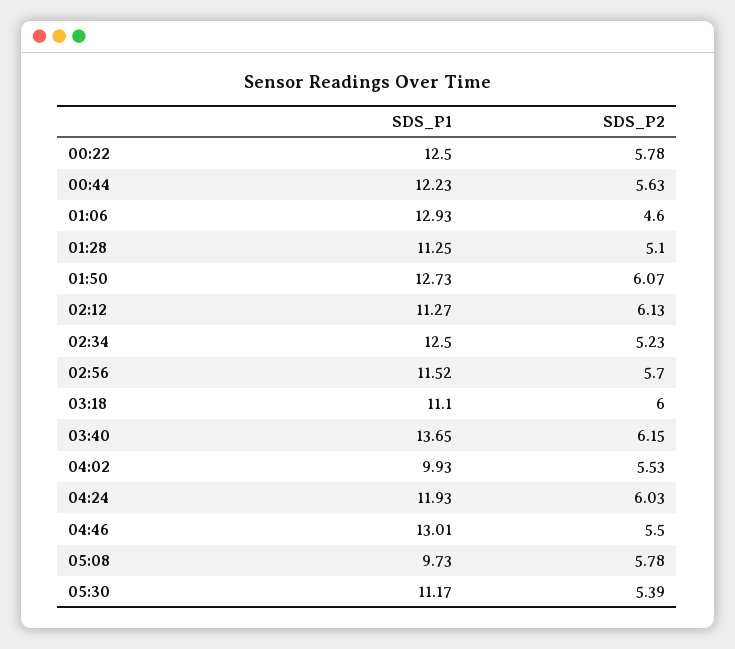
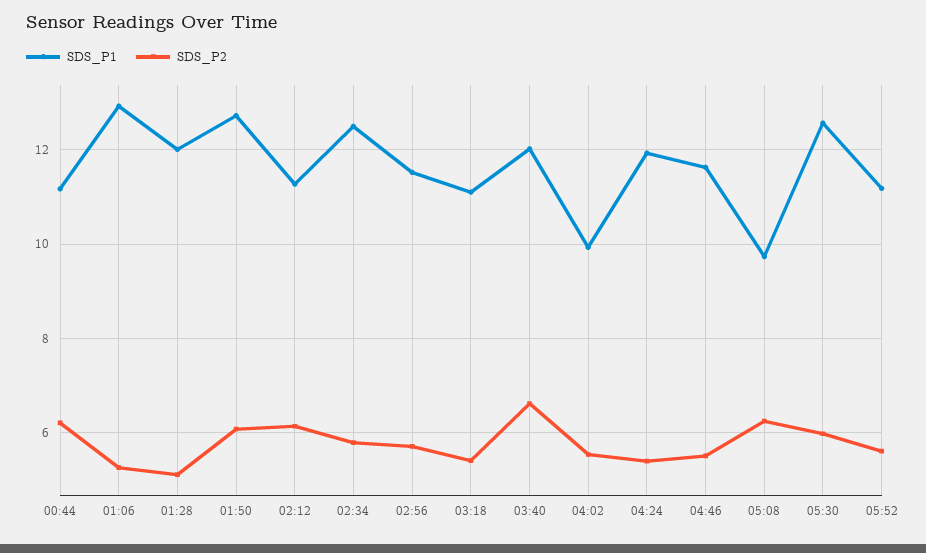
SDS_P1, 00:22: 12.5 -> none
SDS_P2, 00:22: 5.78 -> none
SDS_P1, 00:44: 12.23 -> 11.2
SDS_P2, 00:44: 5.63 -> 6.2
SDS_P2, 01:06: 4.6 -> 5.2
SDS_P1, 01:28: 11.25 -> 12
SDS_P2, 02:34: 5.23 -> 5.8
SDS_P2, 03:18: 6 -> 5.4
SDS_P1, 03:40: 13.65 -> 12
SDS_P2, 03:40: 6.15 -> 6.6
SDS_P2, 04:24: 6.03 -> 5.4
SDS_P1, 04:46: 13.01 -> 11.6
SDS_P2, 05:08: 5.78 -> 6.2
SDS_P1, 05:30: 11.17 -> 12.6
SDS_P2, 05:30: 5.39 -> 6
SDS_P1, 05:52: none -> 11.2
SDS_P2, 05:52: none -> 5.6

